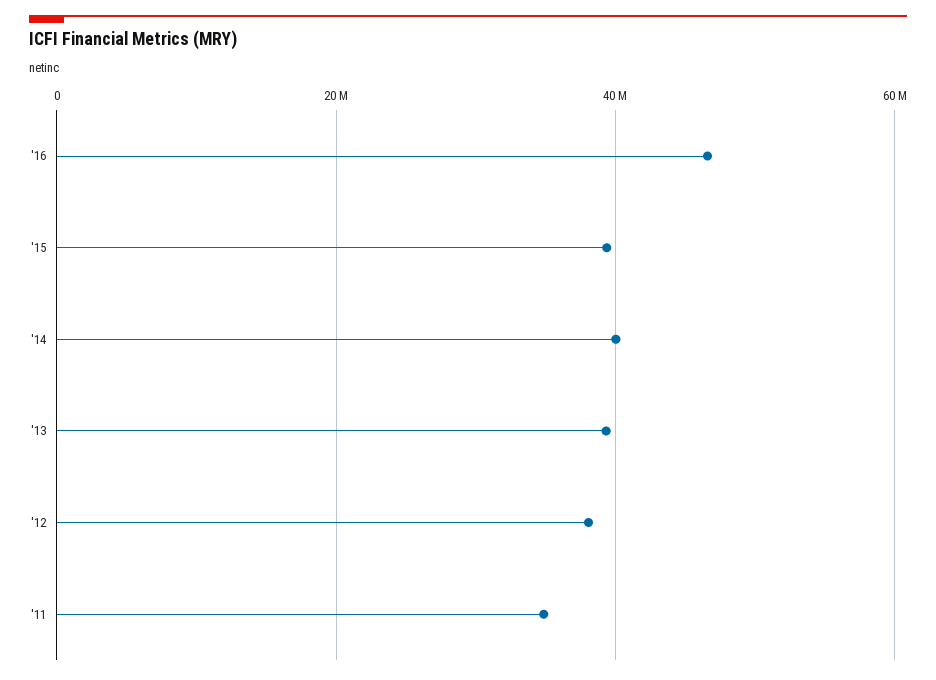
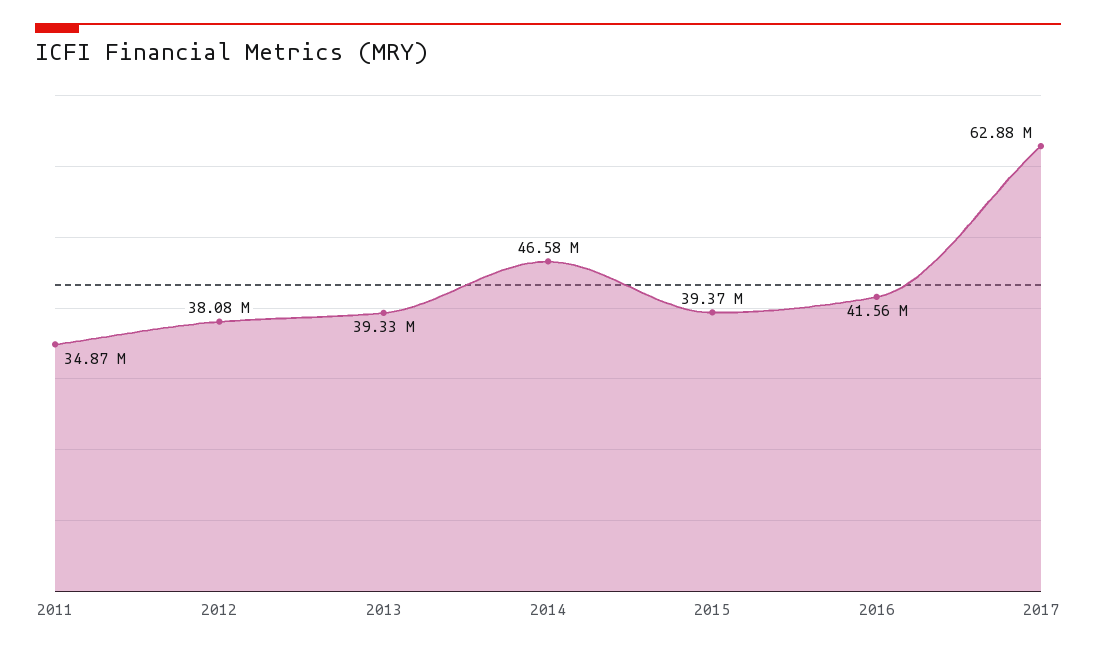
'16: 46000000 -> 41560000
'14: 40000000 -> 46580000
2017: none -> 62880000

